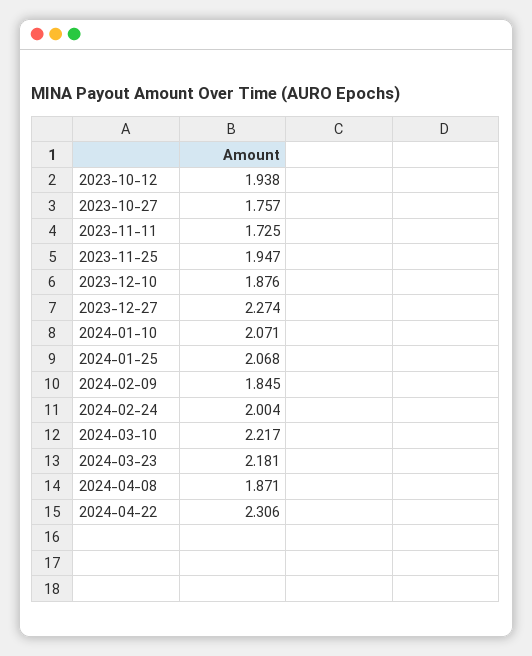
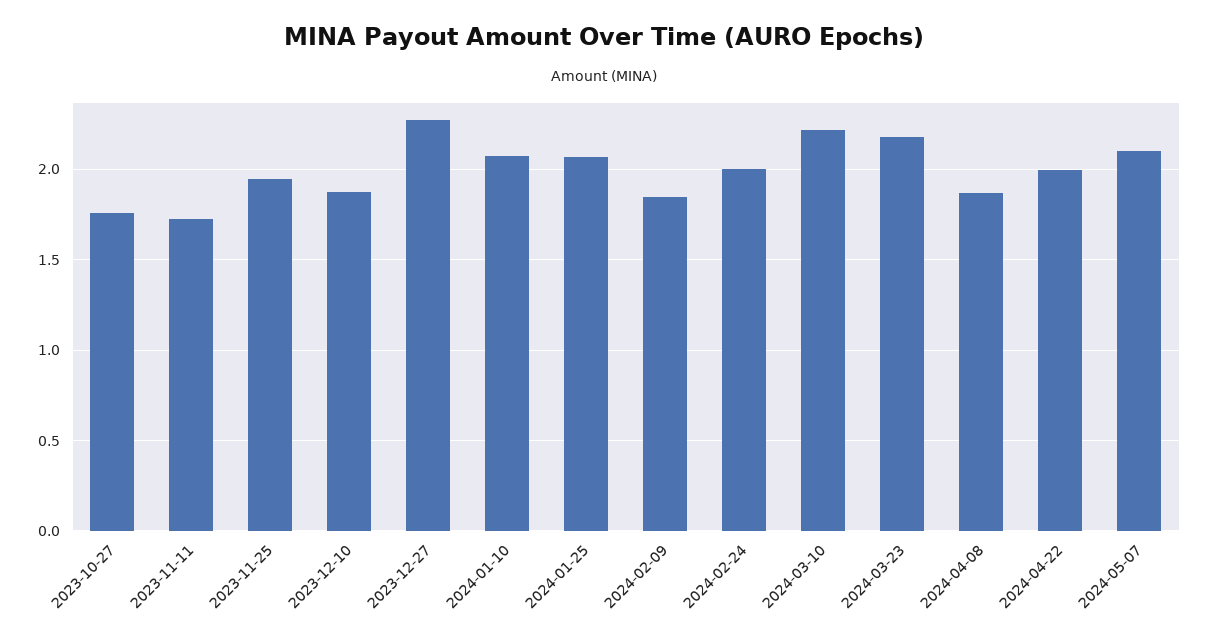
2023-10-12: 1.938 -> none
2024-04-22: 2.306 -> 2
2024-05-07: none -> 2.1

